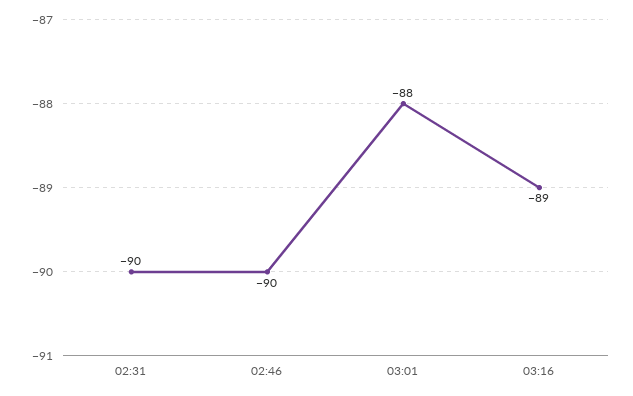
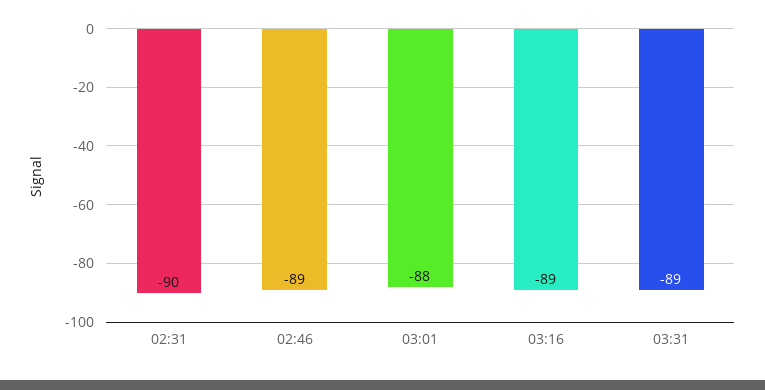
02:46: -90 -> -89
03:31: none -> -89

